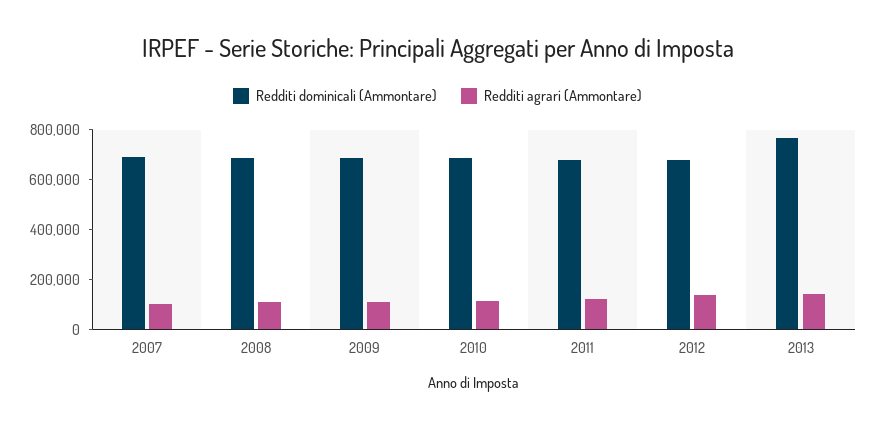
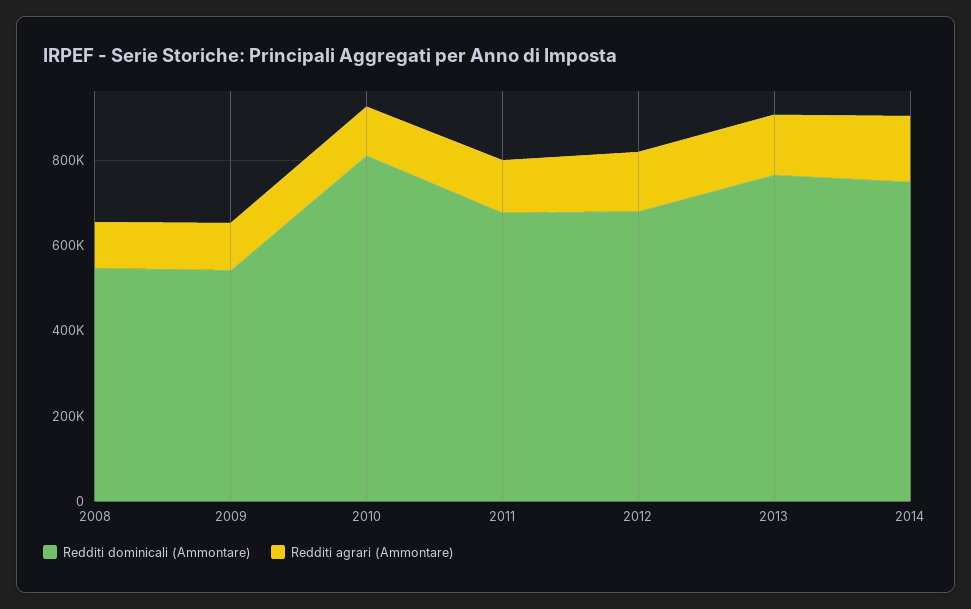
Redditi dominicali (Ammontare), 2007: 700000 -> none
Redditi agrari (Ammontare), 2007: 100000 -> none
Redditi dominicali (Ammontare), 2008: 700000 -> 550000
Redditi dominicali (Ammontare), 2009: 700000 -> 550000
Redditi dominicali (Ammontare), 2010: 700000 -> 800000
Redditi dominicali (Ammontare), 2014: none -> 750000
Redditi agrari (Ammontare), 2014: none -> 150000

